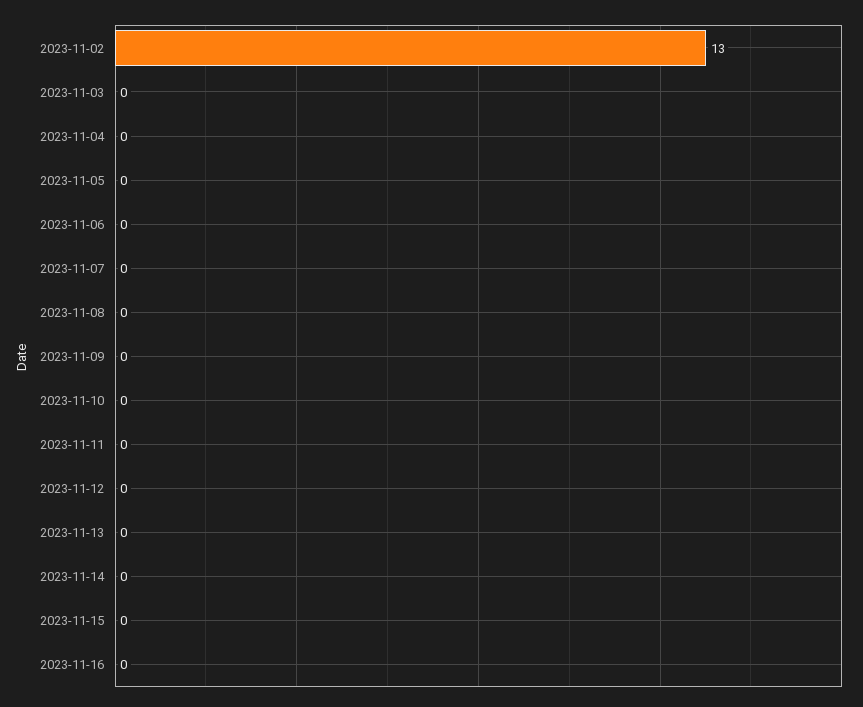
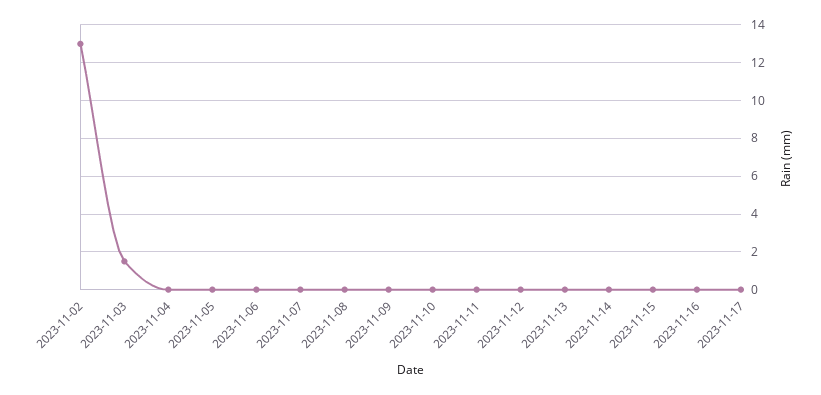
2023-11-03: 0 -> 1.5
2023-11-17: none -> 0

